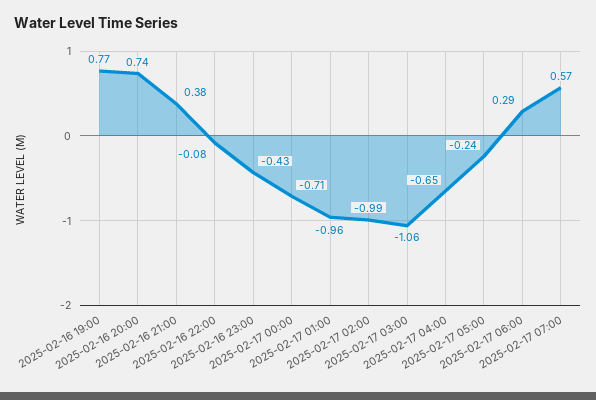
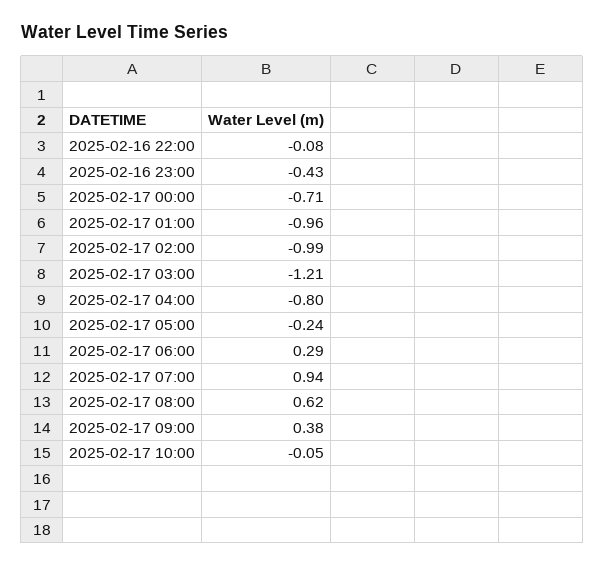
2025-02-16 19:00: 0.77 -> none
2025-02-16 20:00: 0.74 -> none
2025-02-16 21:00: 0.38 -> none
2025-02-17 03:00: -1.06 -> -1.21
2025-02-17 04:00: -0.65 -> -0.8
2025-02-17 07:00: 0.57 -> 0.94
2025-02-17 08:00: none -> 0.62
2025-02-17 09:00: none -> 0.38
2025-02-17 10:00: none -> -0.05

